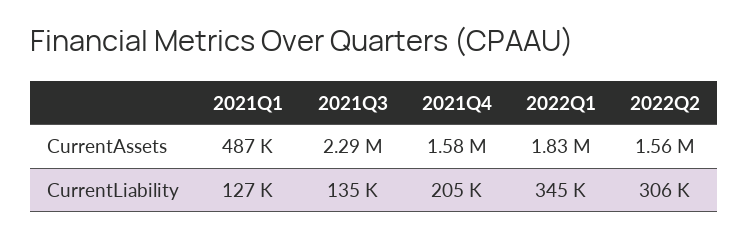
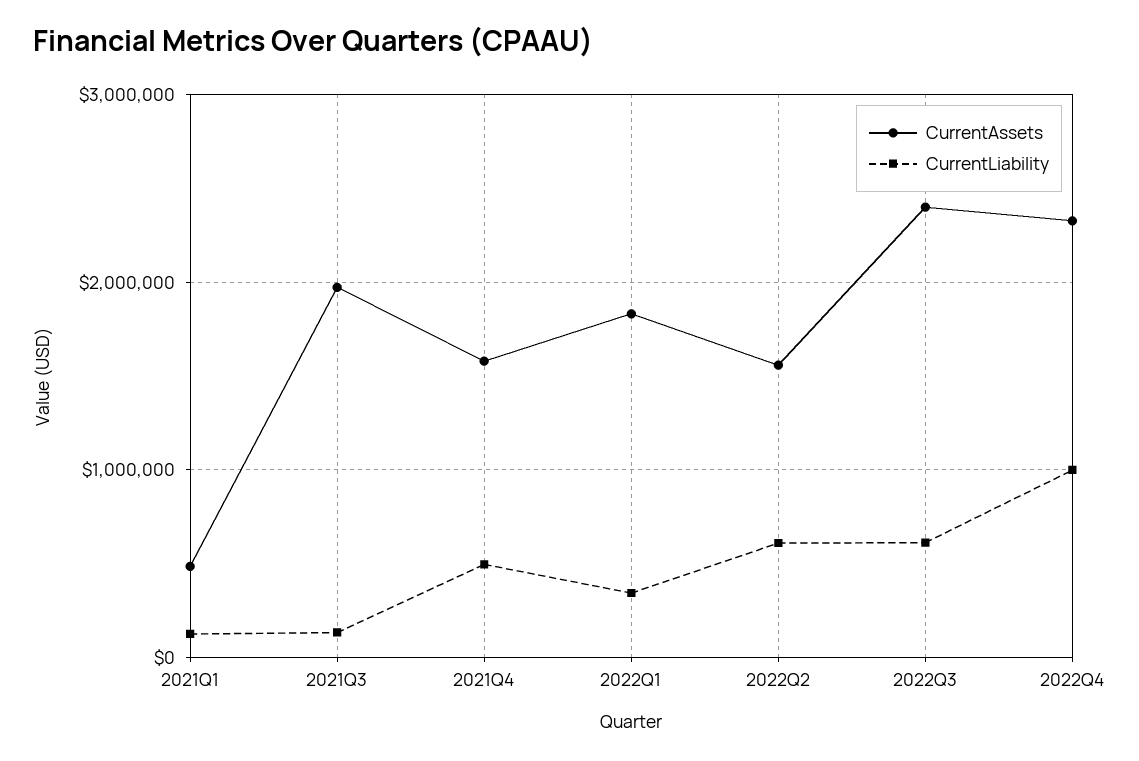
CurrentAssets, 2021Q3: 2290000 -> 2000000
CurrentLiability, 2021Q4: 205000 -> 500000
CurrentLiability, 2022Q2: 306000 -> 600000
CurrentAssets, 2022Q3: none -> 2400000
CurrentLiability, 2022Q3: none -> 600000
CurrentAssets, 2022Q4: none -> 2300000
CurrentLiability, 2022Q4: none -> 1000000

